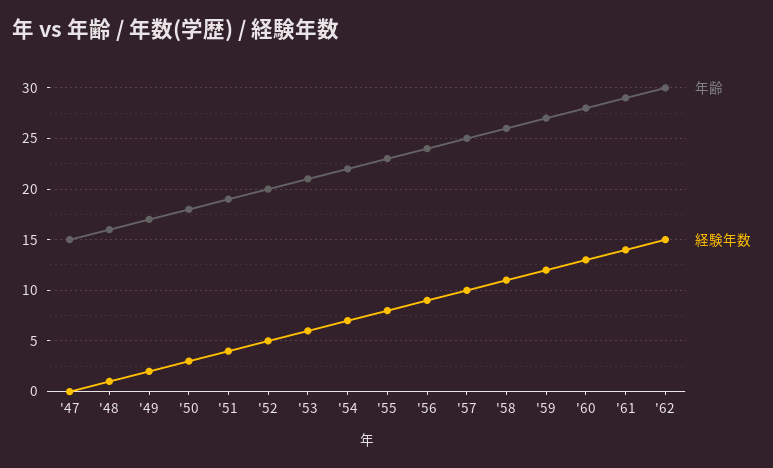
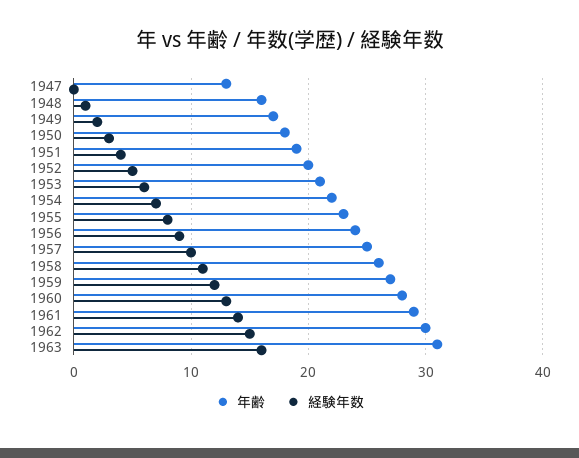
年齢, '47: 15 -> 13
年齢, 1963: none -> 31
経験年数, 1963: none -> 16

